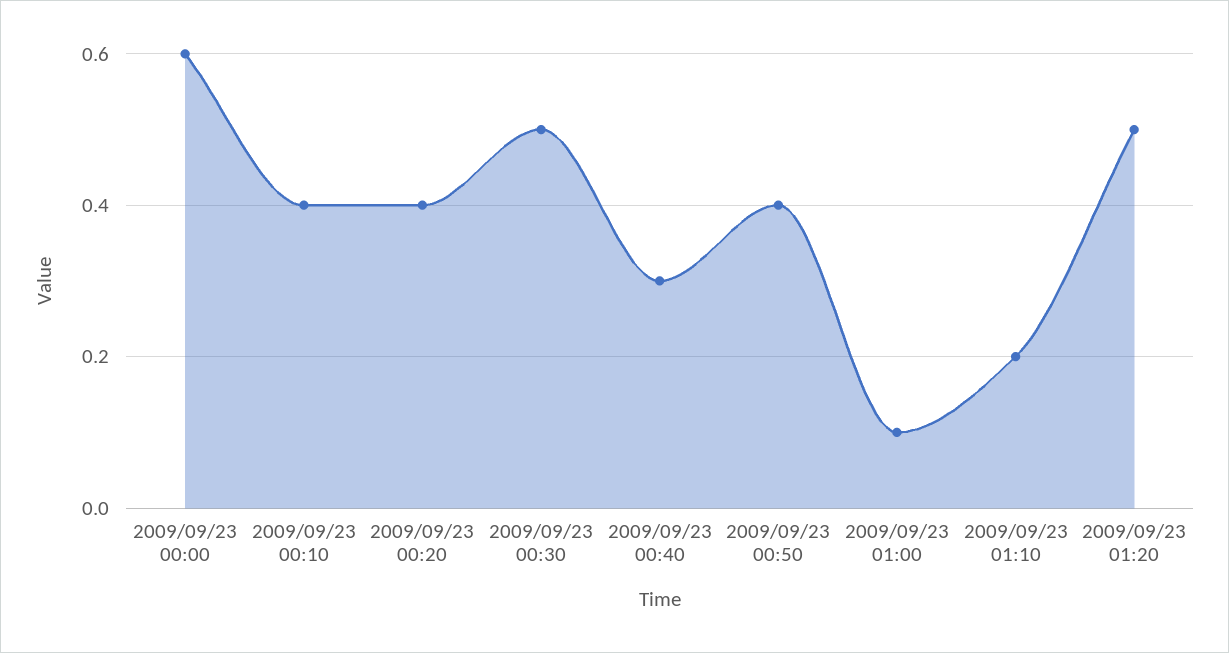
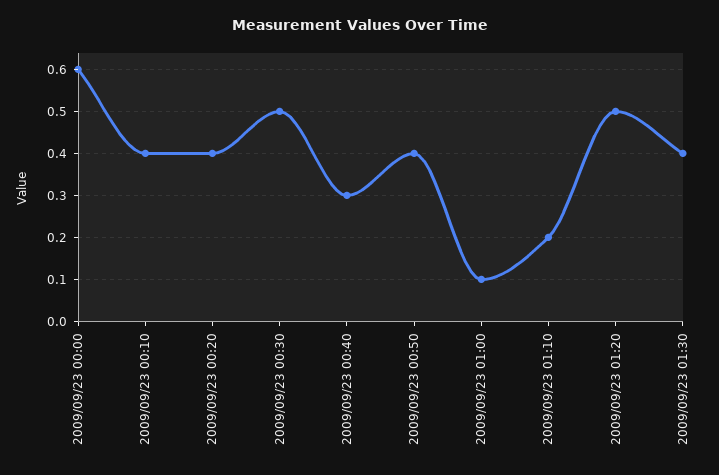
2009/09/23 01:30: none -> 0.4

